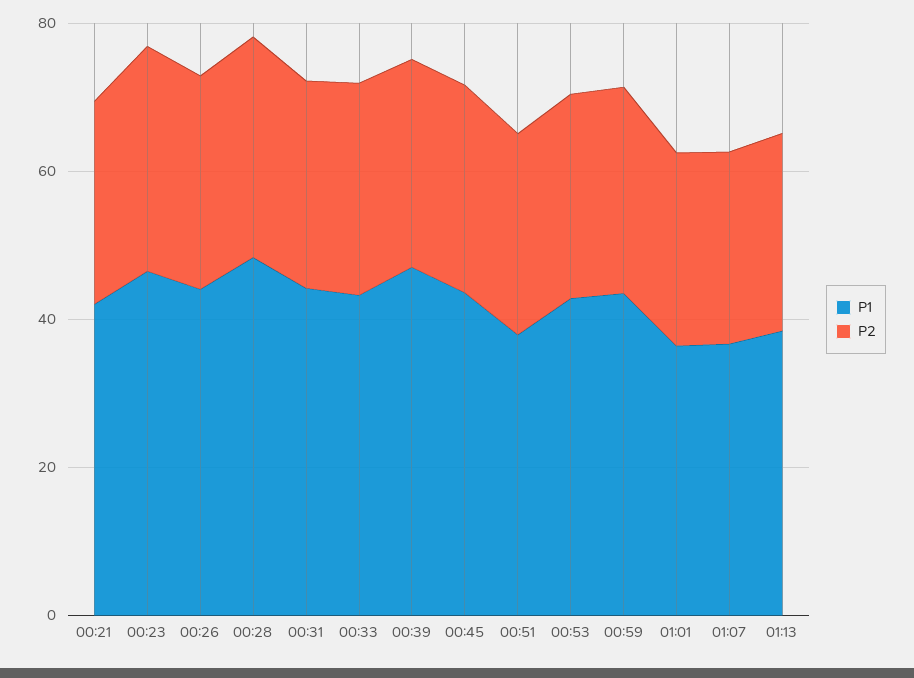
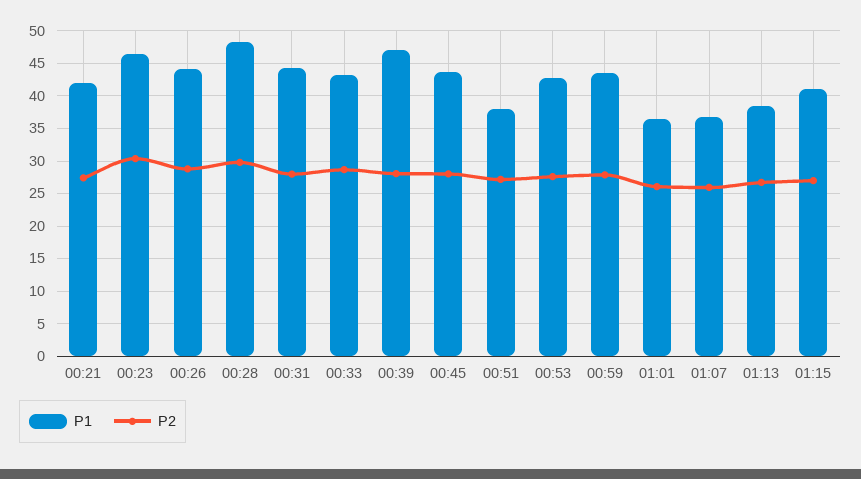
P1, 01:15: none -> 41
P2, 01:15: none -> 27

